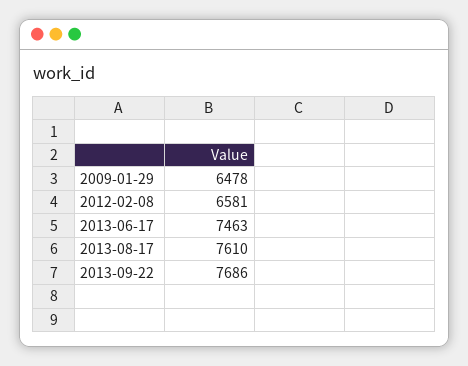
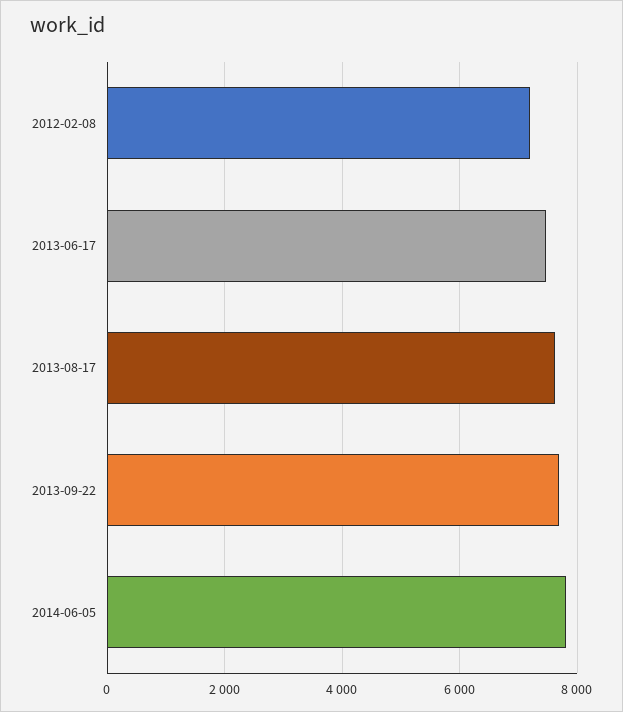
2009-01-29: 6478 -> none
2012-02-08: 6581 -> 7200
2014-06-05: none -> 7800

